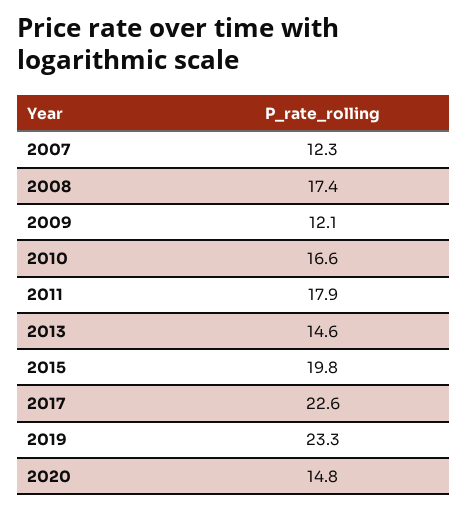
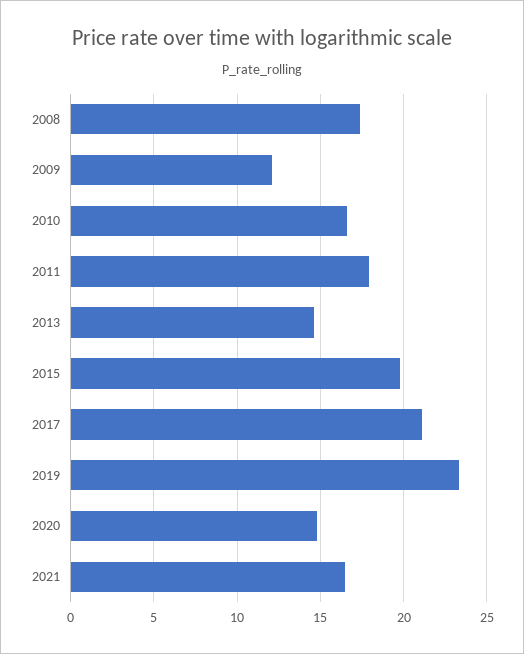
2007: 12.3 -> none
2017: 22.6 -> 21
2021: none -> 16.5

